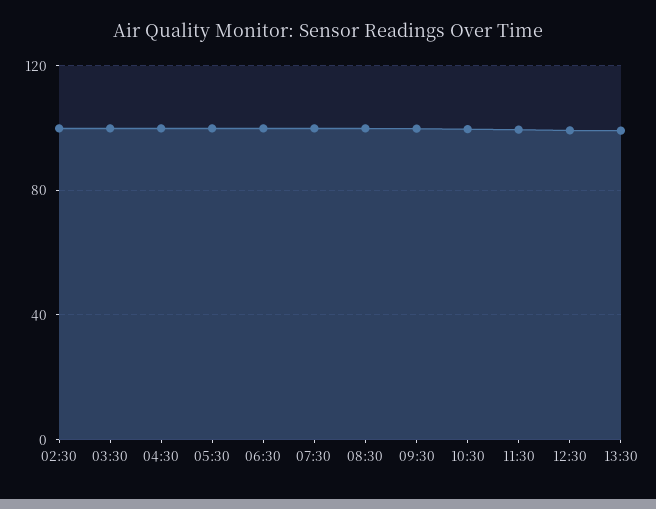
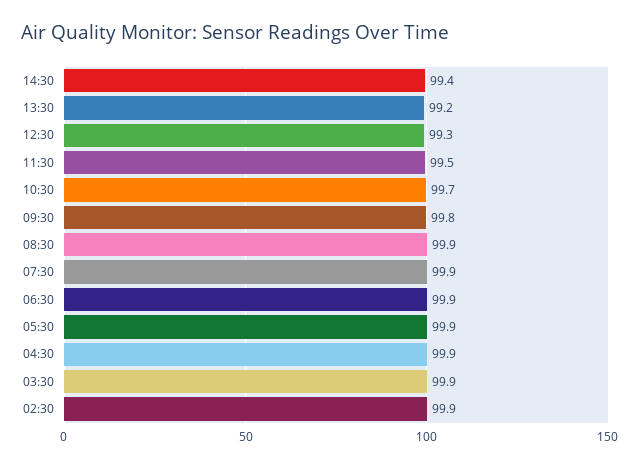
14:30: none -> 99.4

